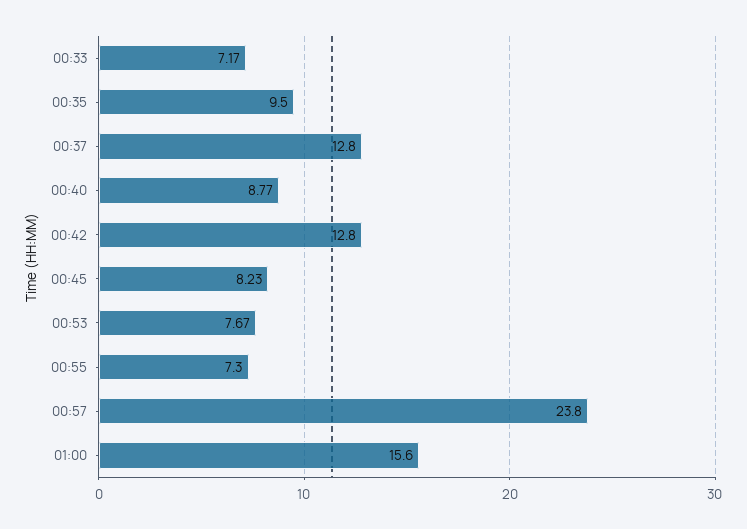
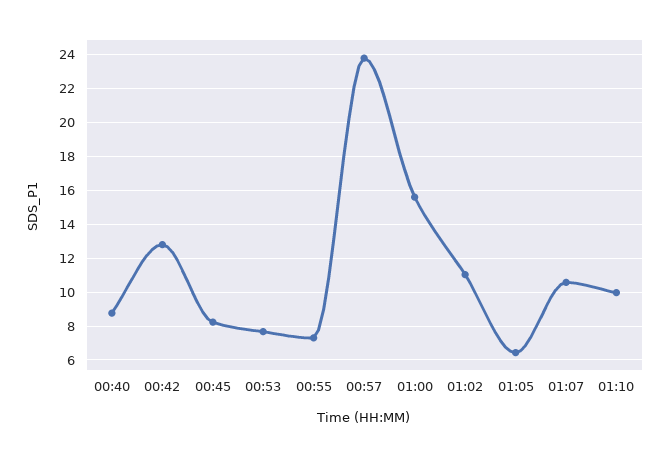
00:33: 7.17 -> none
00:35: 9.5 -> none
00:37: 12.8 -> none
01:02: none -> 11
01:05: none -> 6.5
01:07: none -> 10.5
01:10: none -> 10

